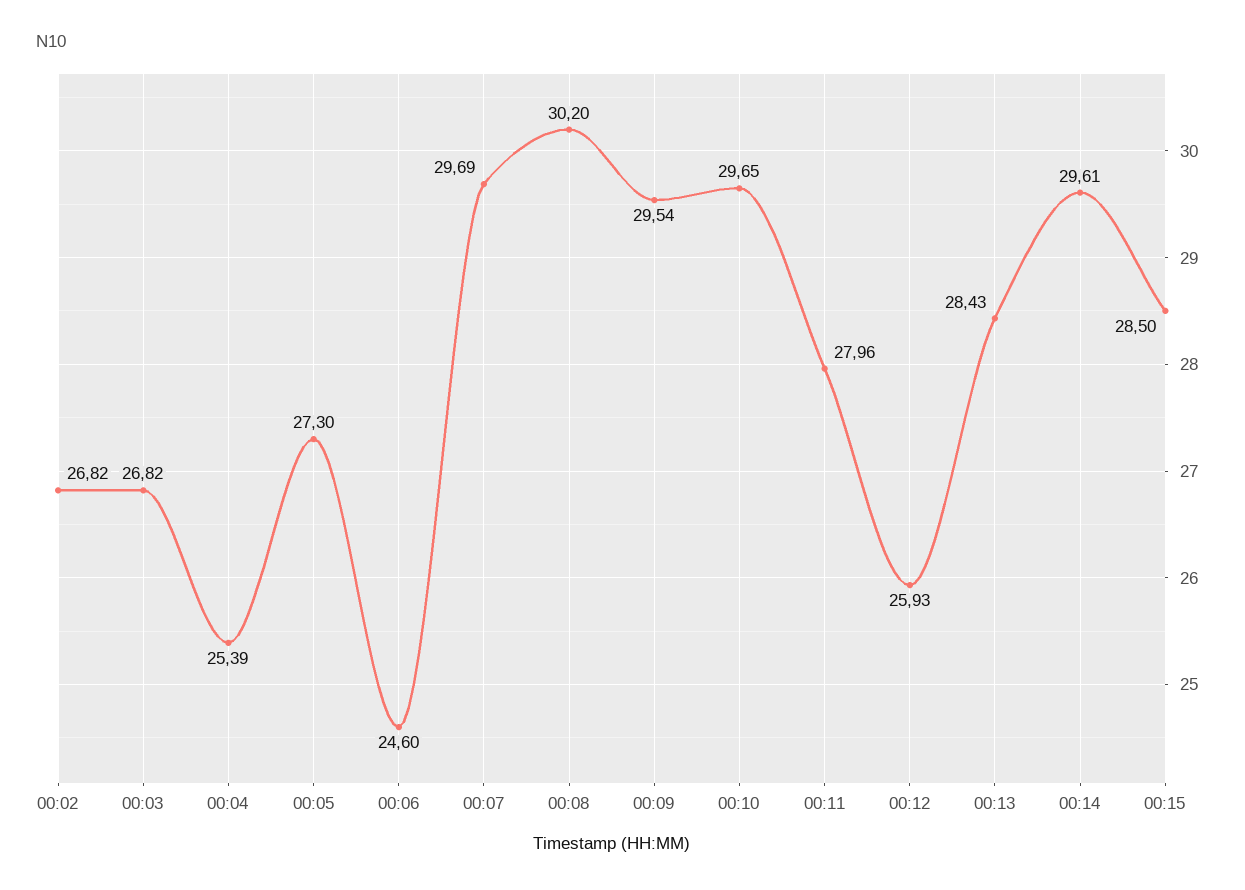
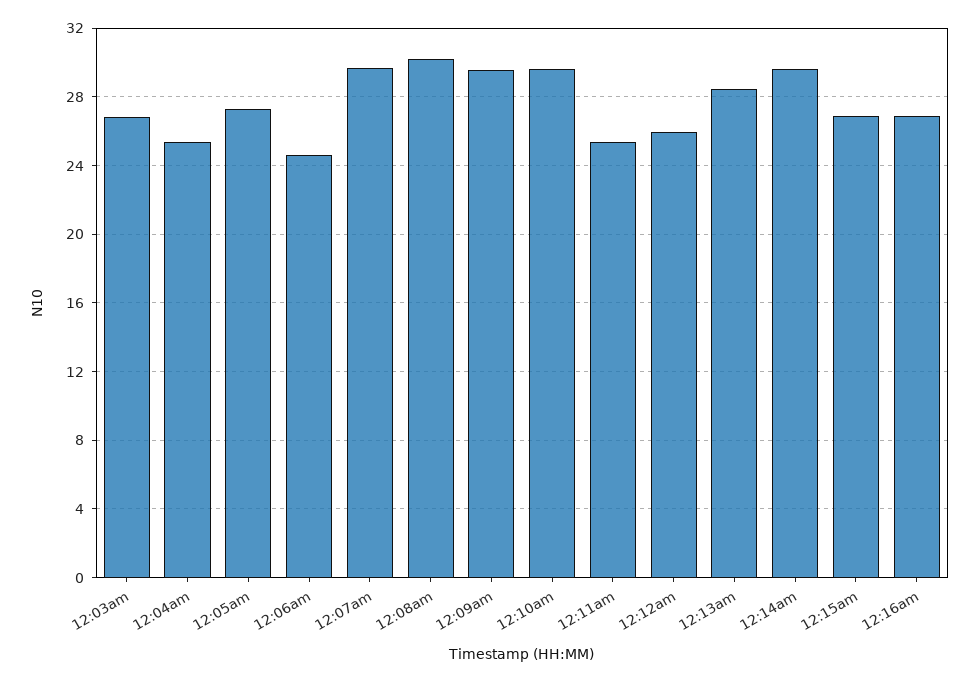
00:02: 26.82 -> none
00:11: 27.96 -> 25.5
00:15: 28.5 -> 27
12:16am: none -> 27

